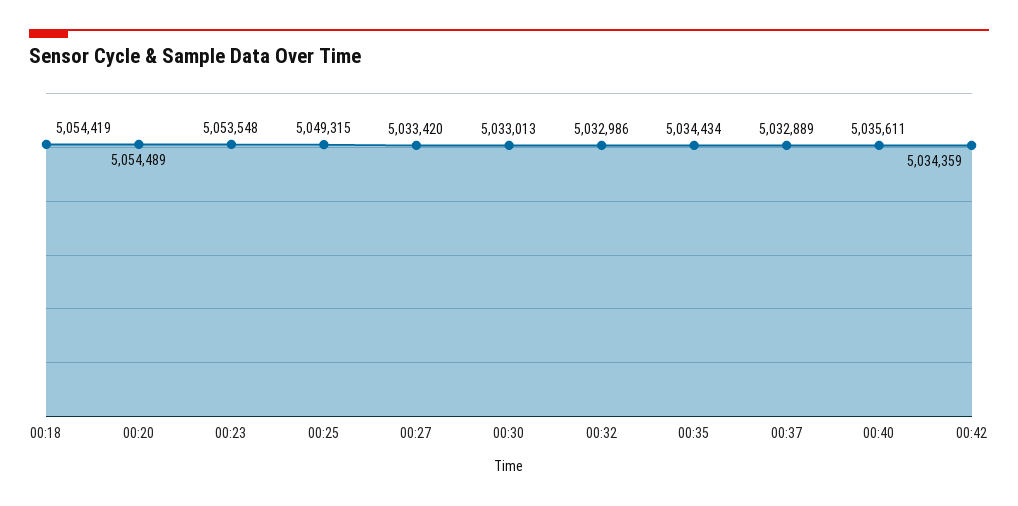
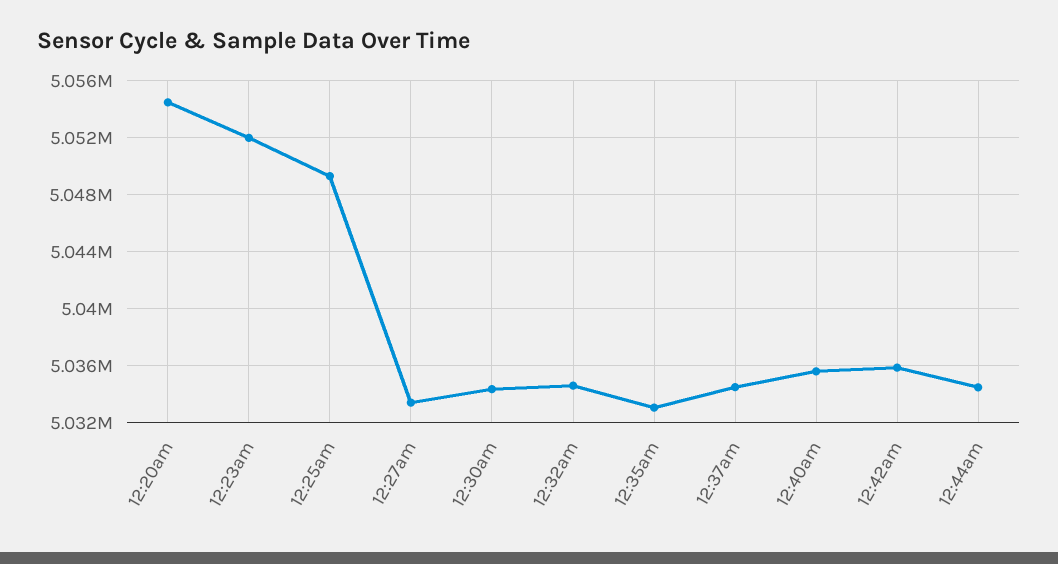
00:18: 5054419 -> none
00:23: 5053548 -> 5052000
00:30: 5033013 -> 5034500
00:32: 5032986 -> 5034500
00:35: 5034434 -> 5033000
00:37: 5032889 -> 5034500
00:42: 5034359 -> 5036000
12:44am: none -> 5034500

